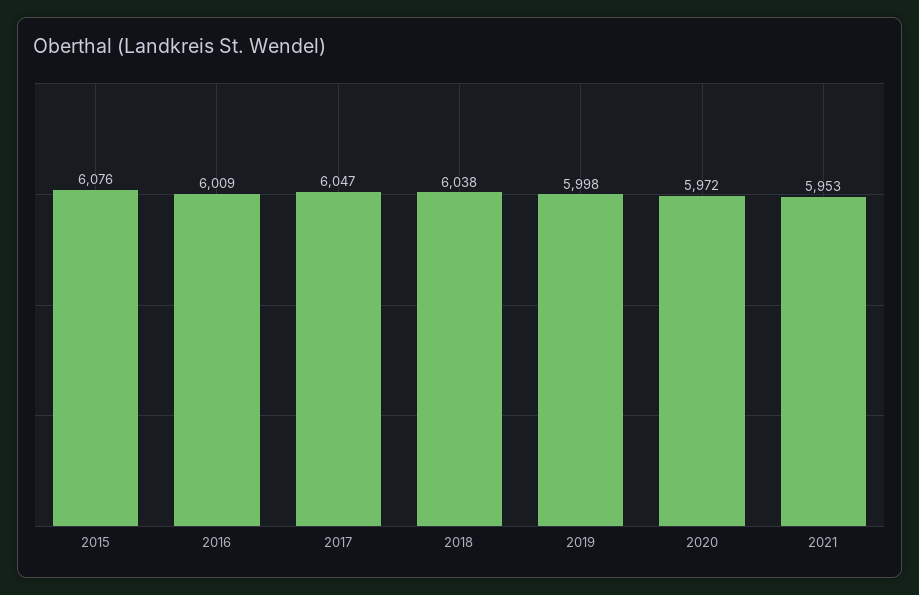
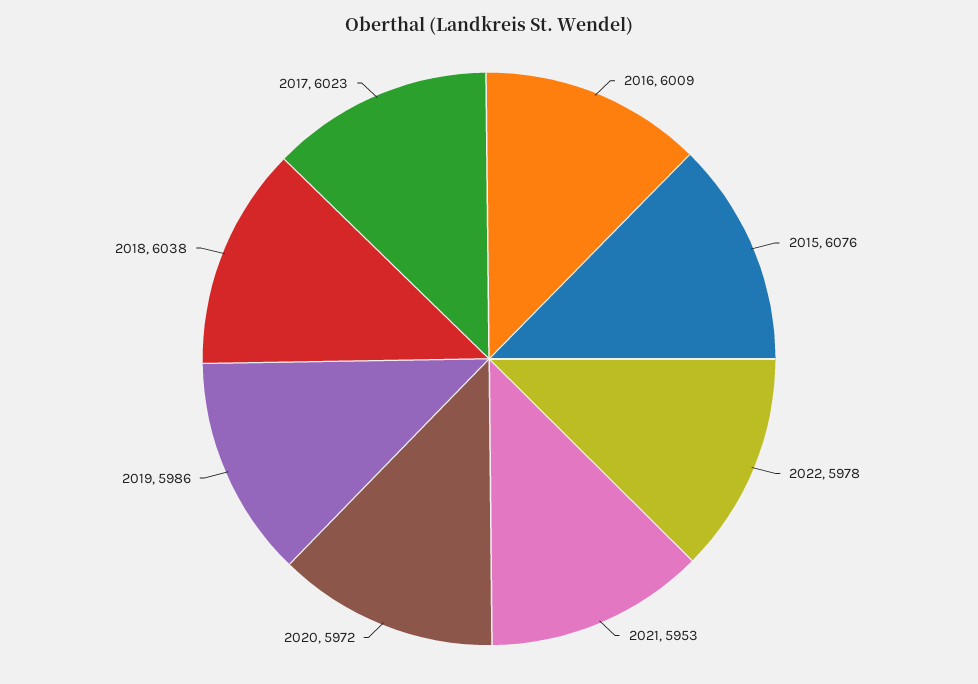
2017: 6047 -> 6023
2019: 5998 -> 5986
2022: none -> 5978

